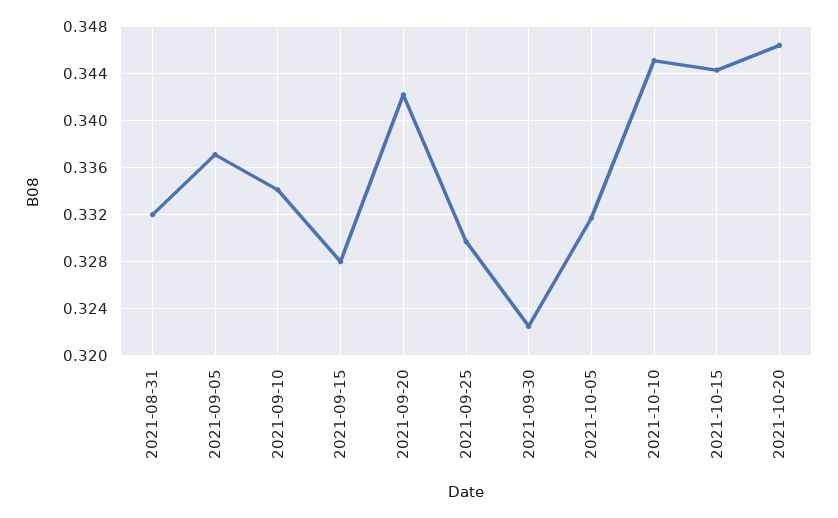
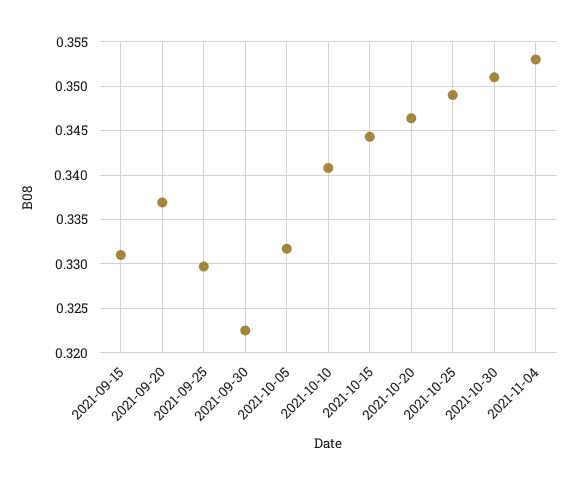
2021-08-31: 0.332 -> none
2021-09-05: 0.337 -> none
2021-09-10: 0.334 -> none
2021-09-15: 0.328 -> 0.331
2021-09-20: 0.342 -> 0.337
2021-10-10: 0.345 -> 0.341
2021-10-25: none -> 0.349
2021-10-30: none -> 0.351
2021-11-04: none -> 0.353

